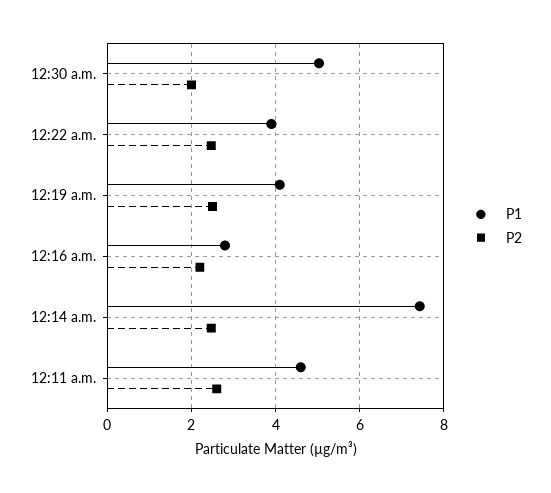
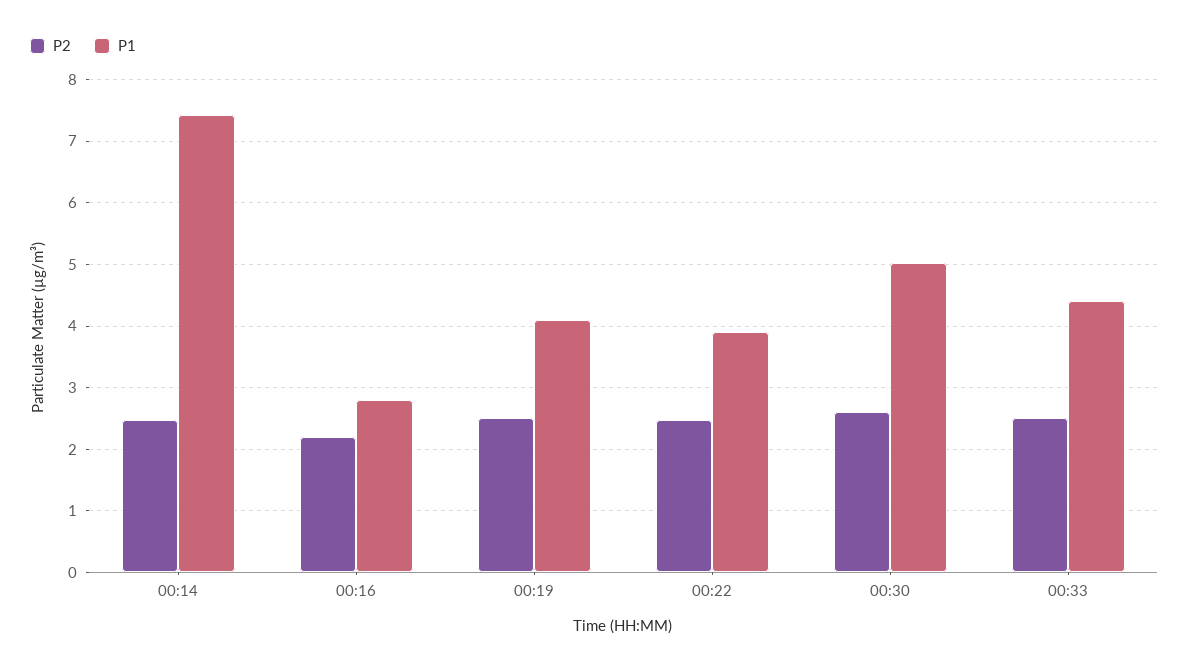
P2, 12:30 a.m.: 2 -> 2.6
P1, 12:11 a.m.: 4.6 -> none
P2, 12:11 a.m.: 2.6 -> none
P2, 00:33: none -> 2.5
P1, 00:33: none -> 4.4

